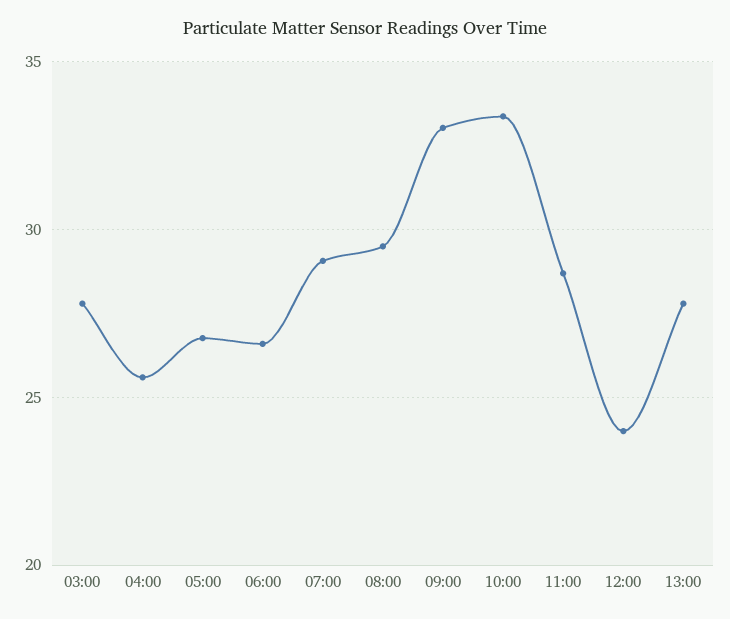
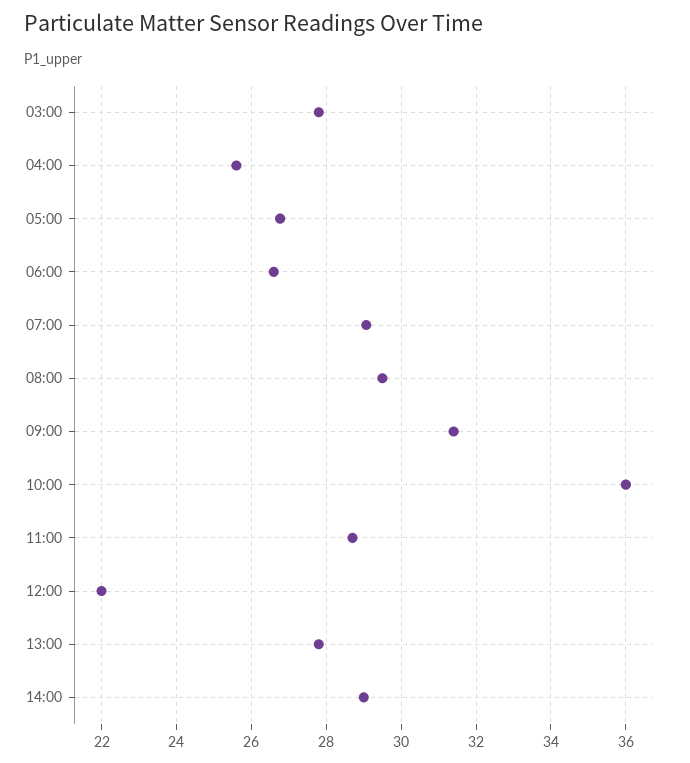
09:00: 33 -> 31.4
10:00: 33.5 -> 36
12:00: 24 -> 22
14:00: none -> 29

